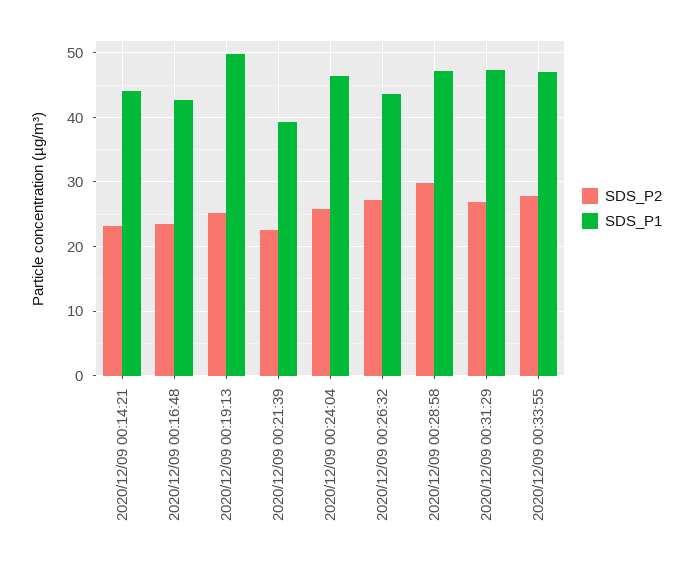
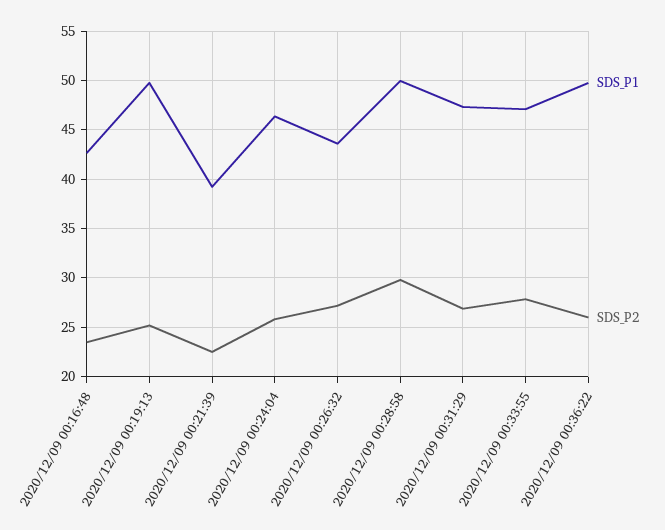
SDS_P2, 2020/12/09 00:14:21: 23 -> none
SDS_P1, 2020/12/09 00:14:21: 44 -> none
SDS_P1, 2020/12/09 00:28:58: 47 -> 50
SDS_P1, 2020/12/09 00:36:22: none -> 50
SDS_P2, 2020/12/09 00:36:22: none -> 26

